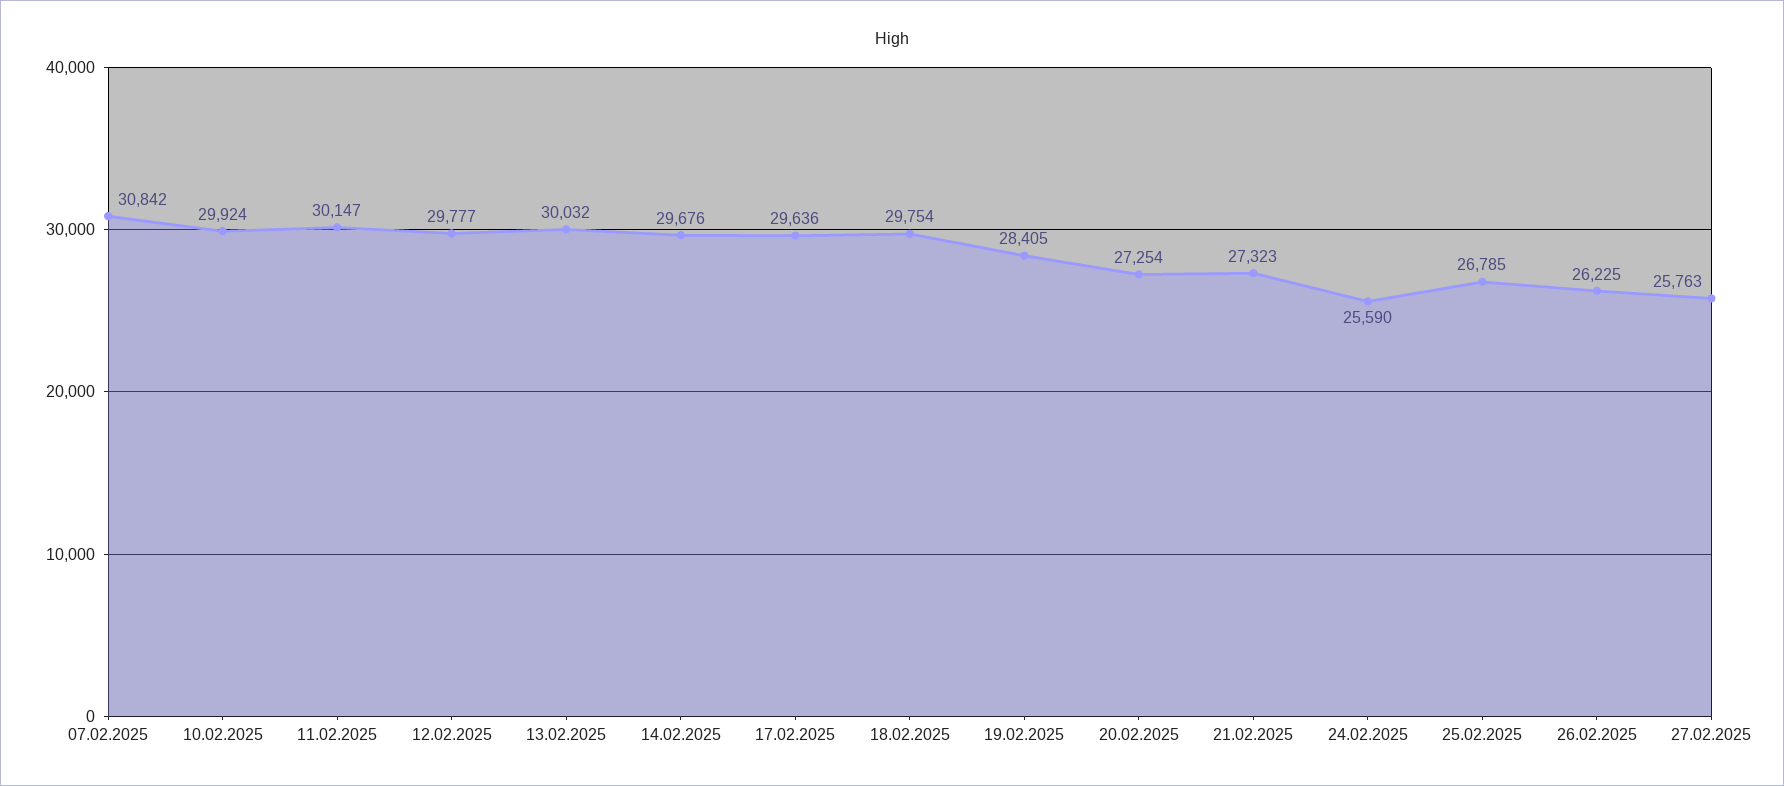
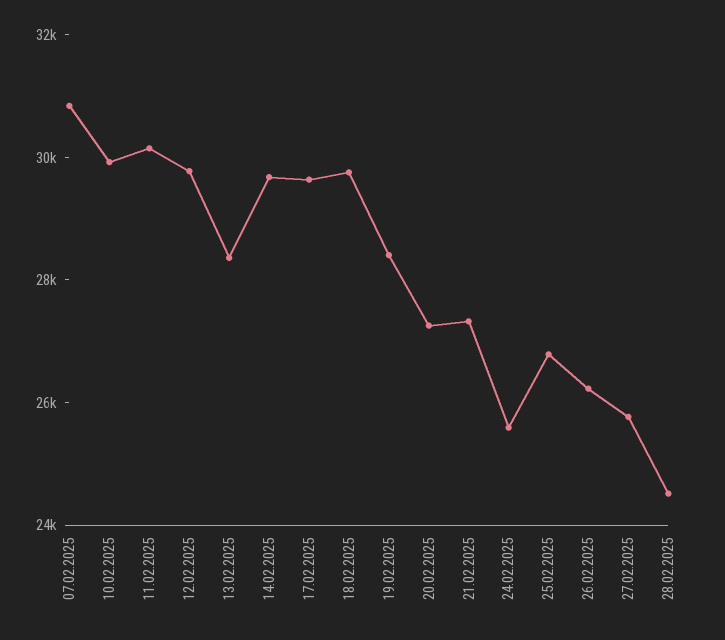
13.02.2025: 30032 -> 28500
28.02.2025: none -> 24500

